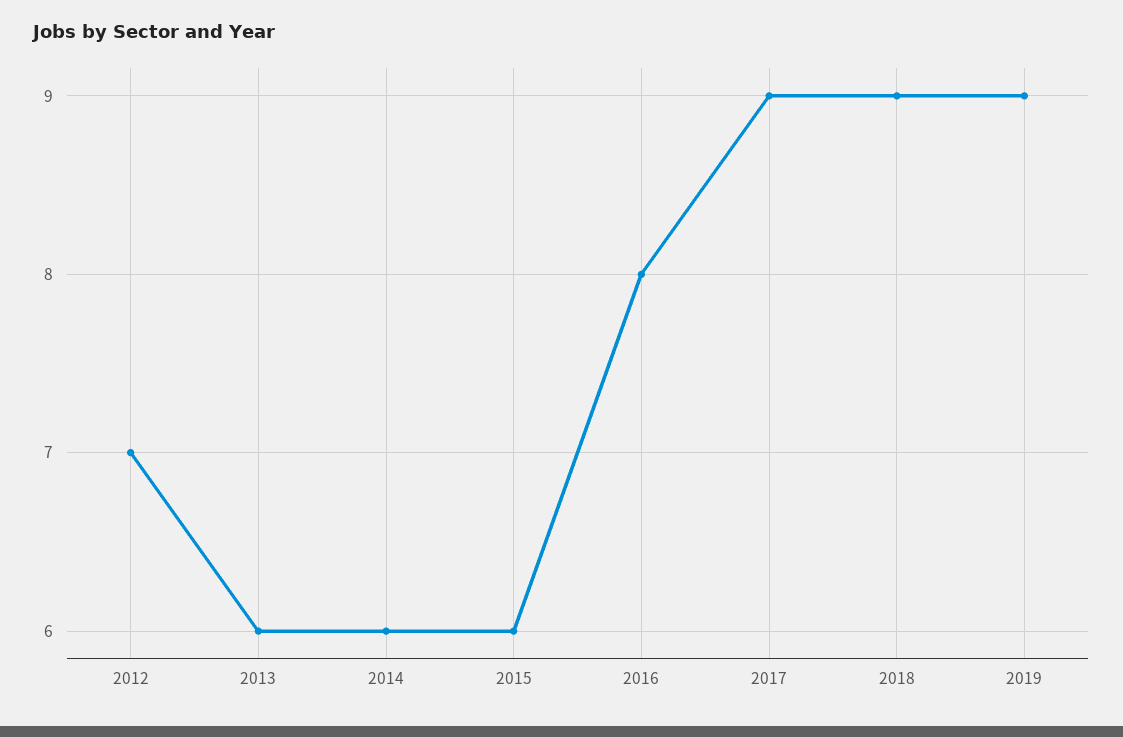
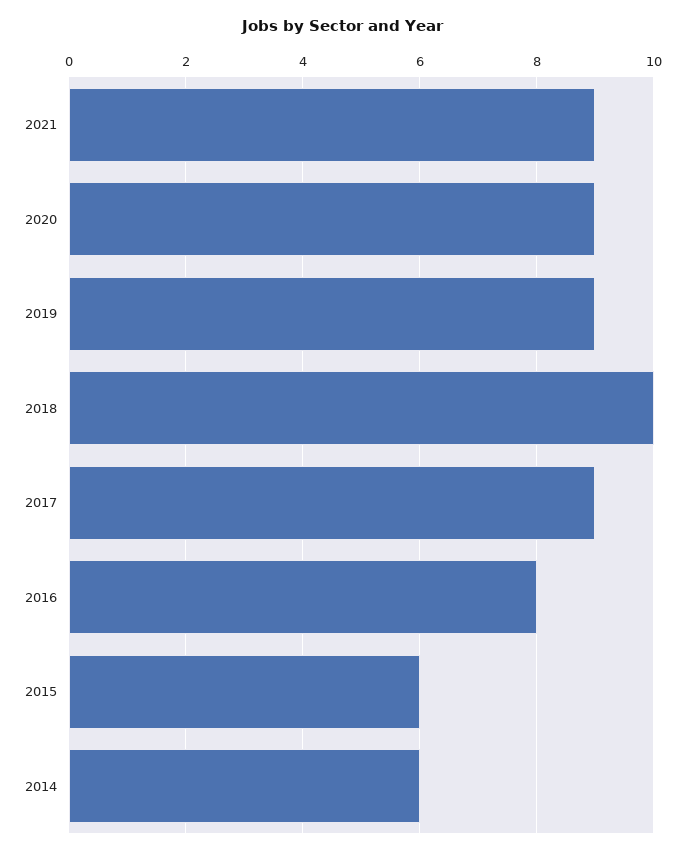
2012: 7 -> none
2013: 6 -> none
2018: 9 -> 10
2021: none -> 9
2020: none -> 9

